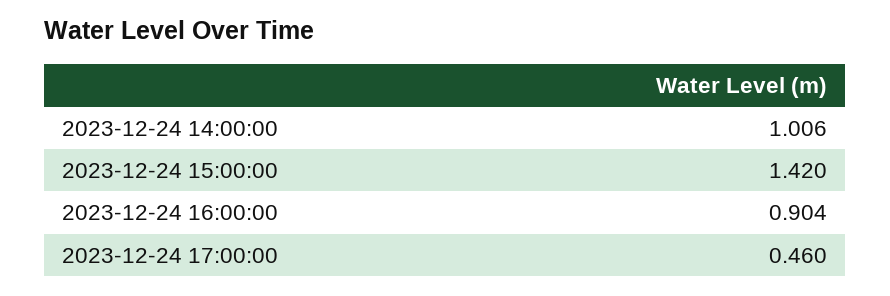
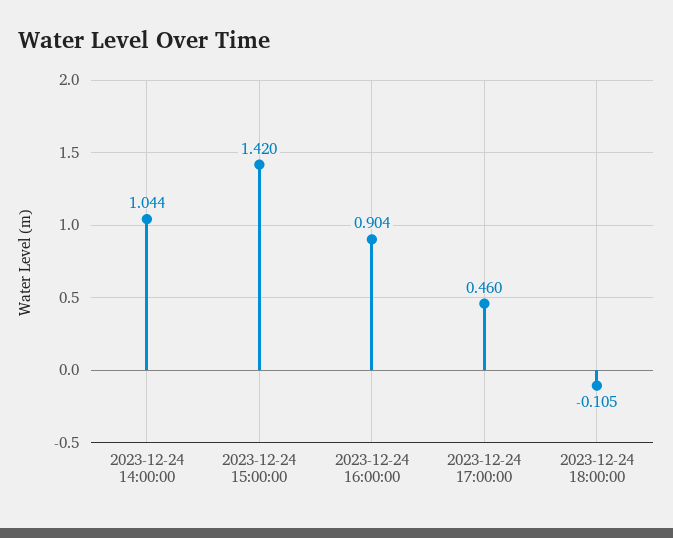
2023-12-24 14:00:00: 1.006 -> 1.044
2023-12-24 18:00:00: none -> -0.105

